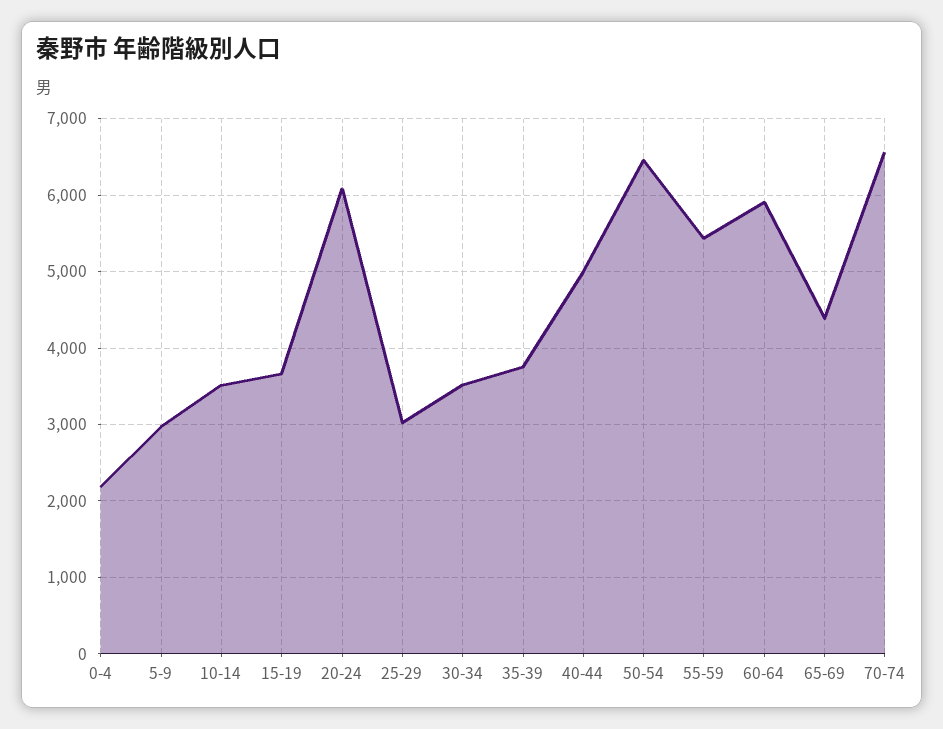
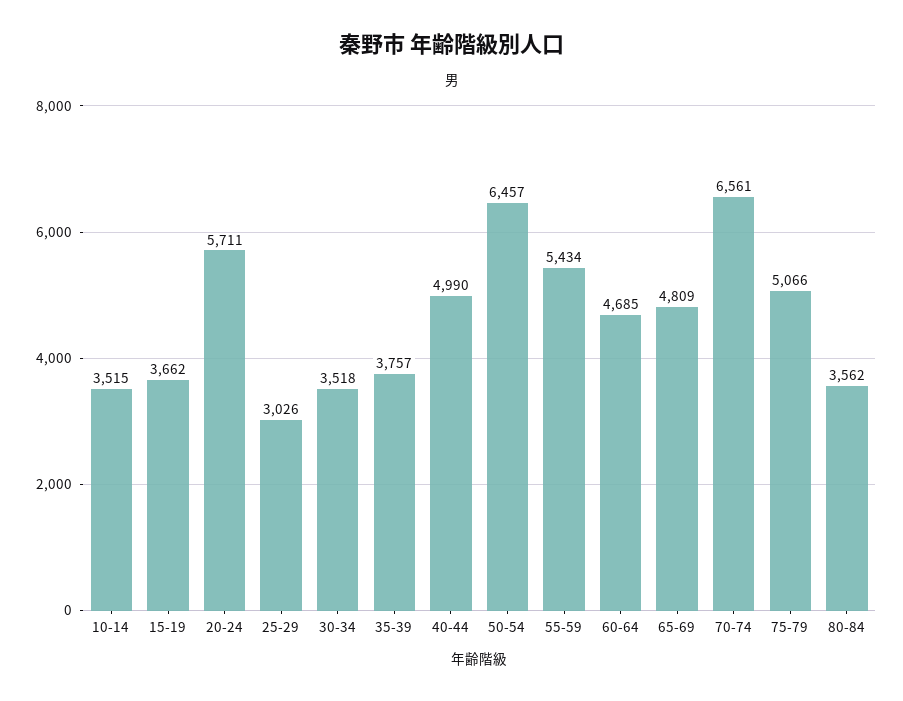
0-4: 2200 -> none
5-9: 3000 -> none
20-24: 6100 -> 5711
60-64: 5900 -> 4685
65-69: 4400 -> 4809
75-79: none -> 5066
80-84: none -> 3562

